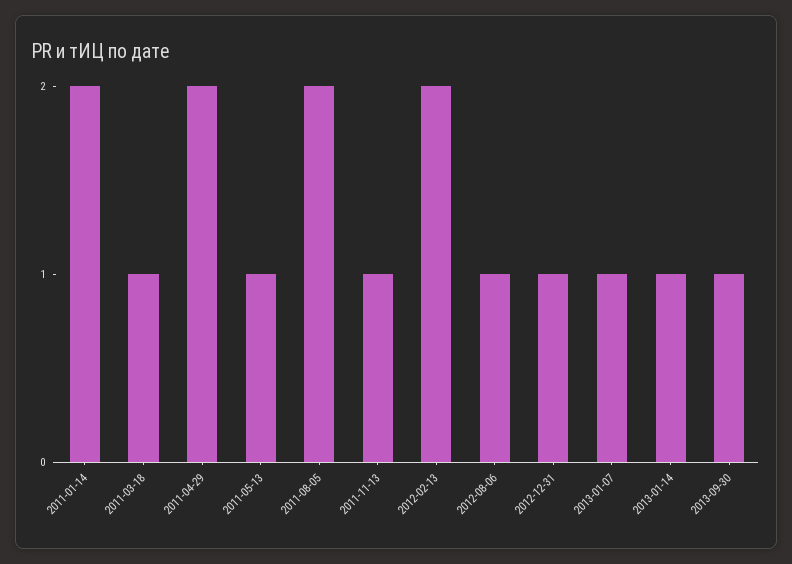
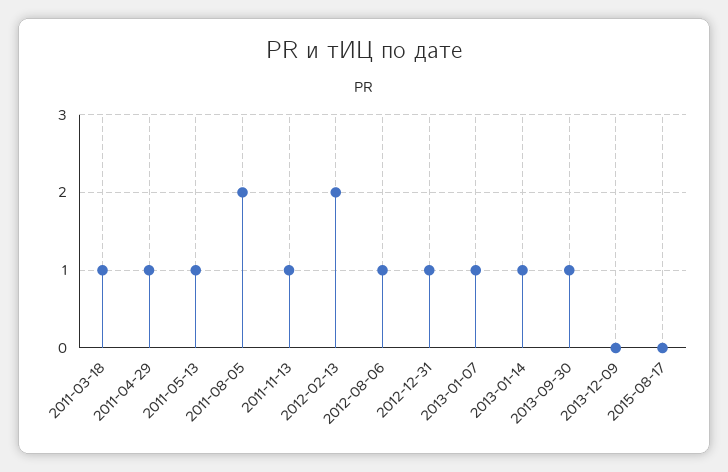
2011-01-14: 2 -> none
2011-04-29: 2 -> 1
2013-12-09: none -> 0
2015-08-17: none -> 0

